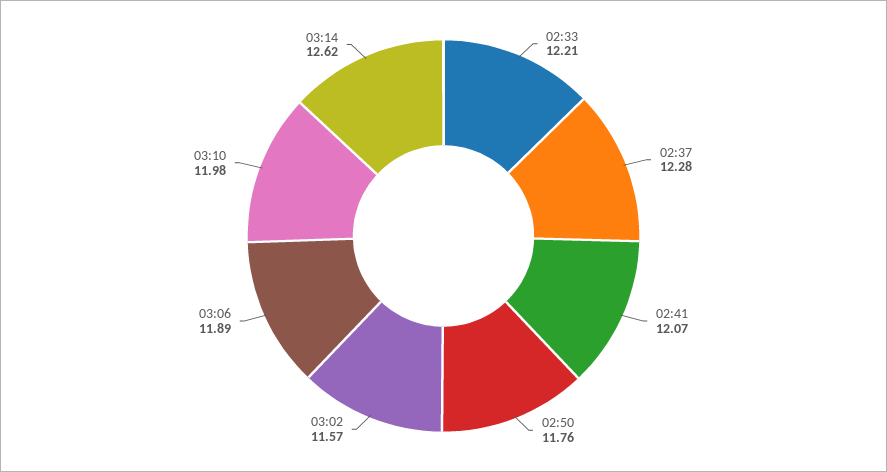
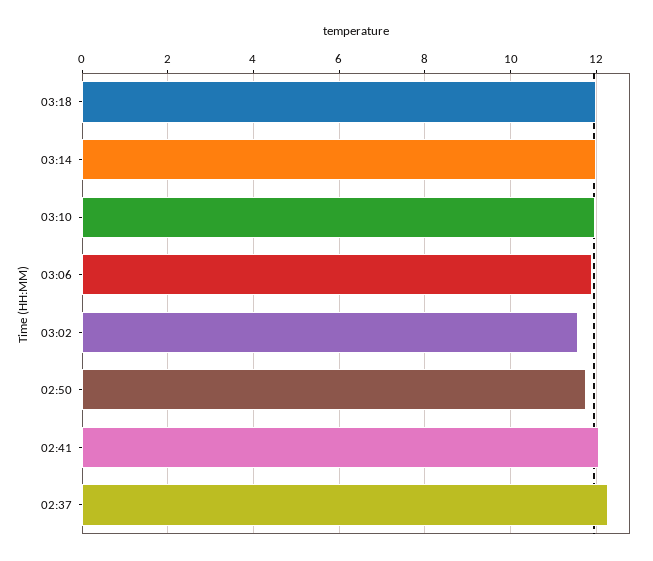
02:33: 12.21 -> none
03:14: 12.62 -> 12
03:18: none -> 12

